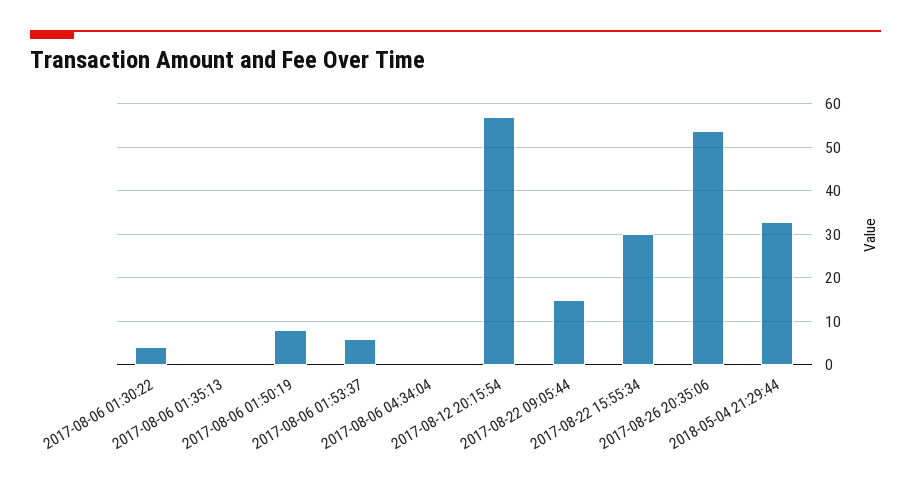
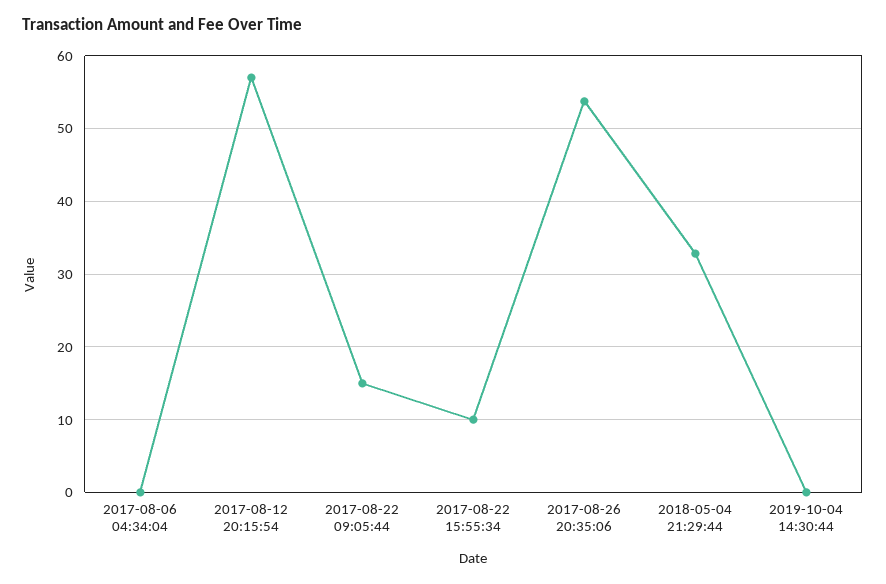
2017-08-06 01:30:22: 4 -> none
2017-08-06 01:35:13: 0 -> none
2017-08-06 01:50:19: 8 -> none
2017-08-06 01:53:37: 6 -> none
2017-08-22 15:55:34: 30 -> 10
2019-10-04 14:30:44: none -> 0

